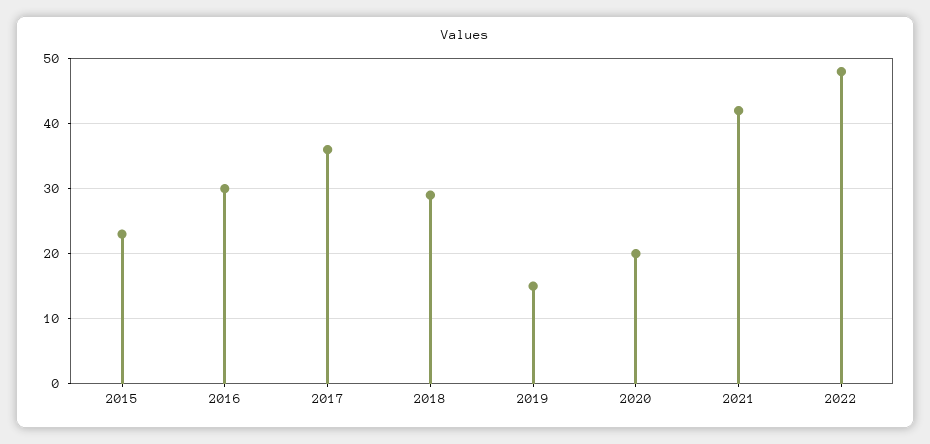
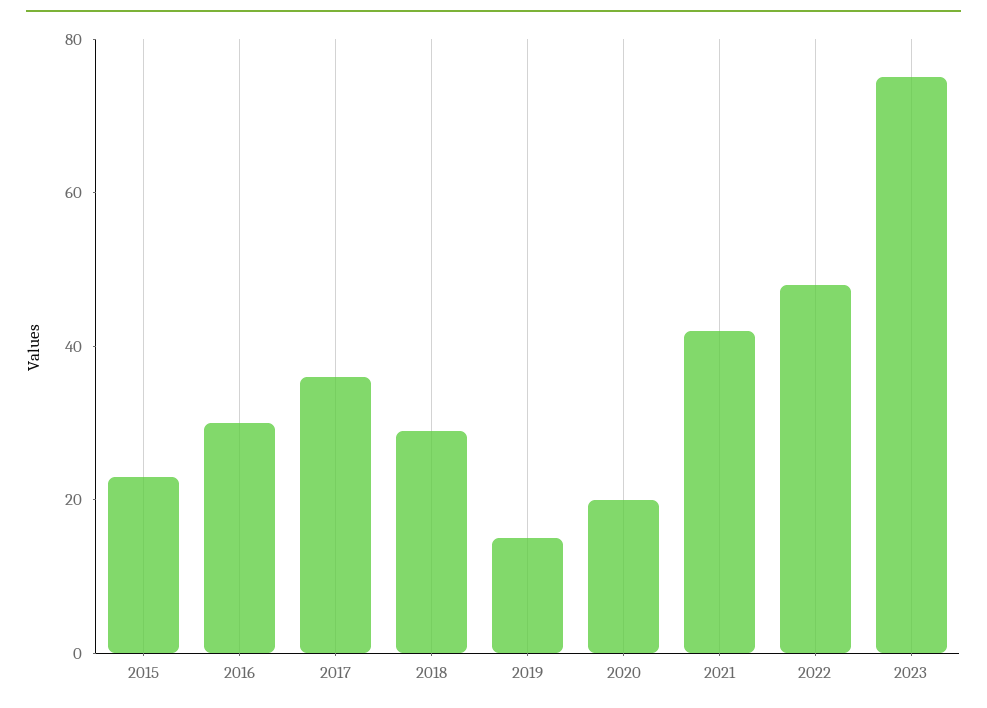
2023: none -> 75

